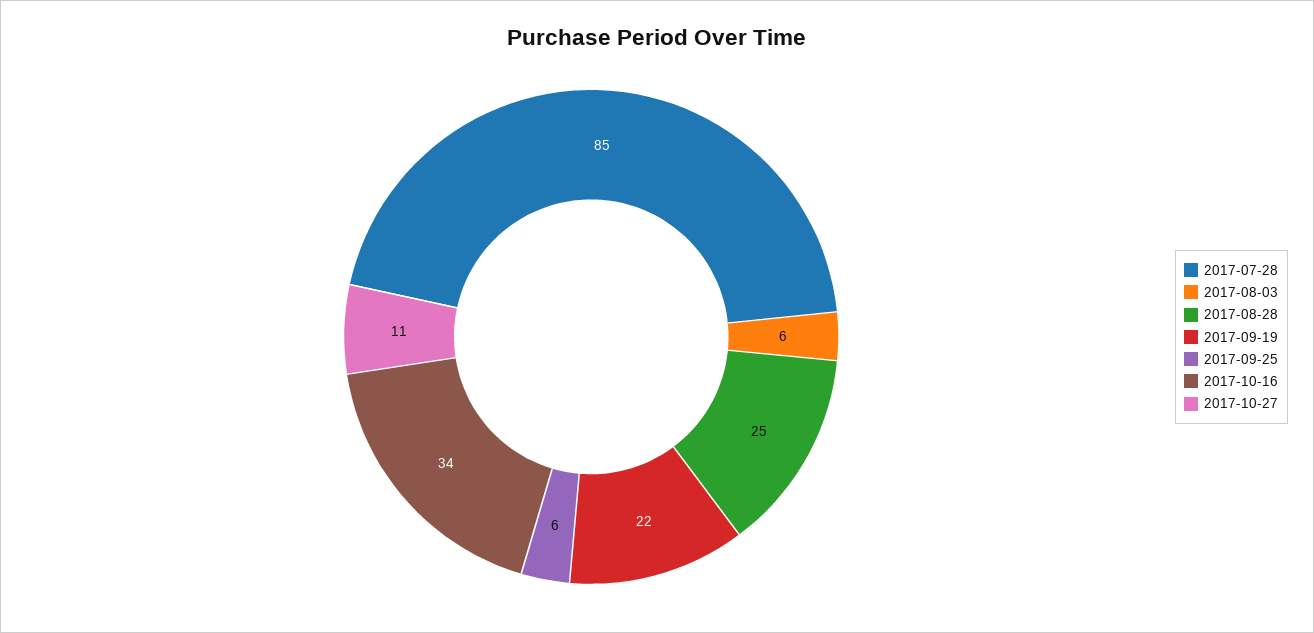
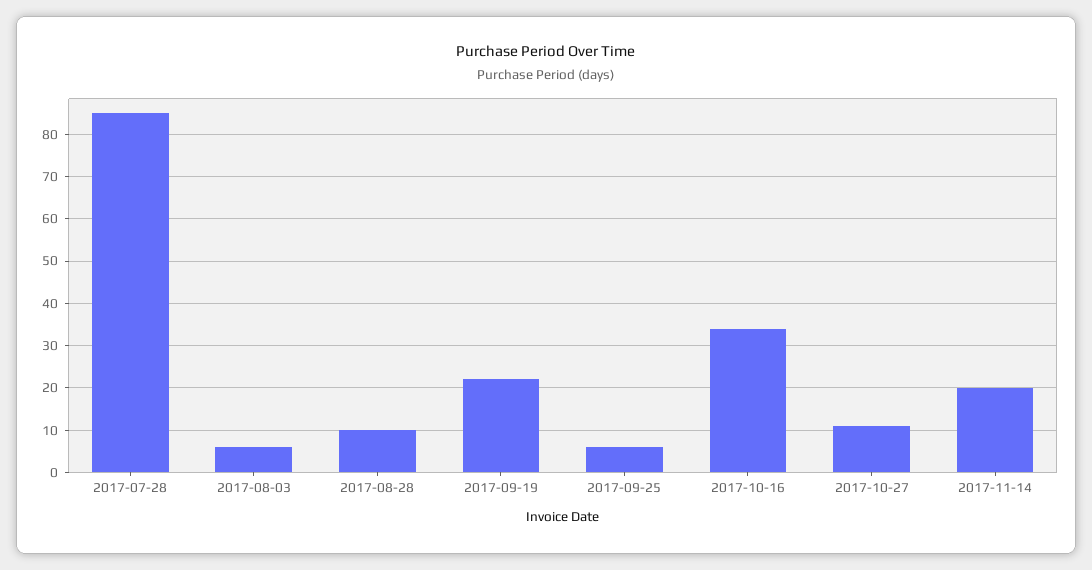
2017-08-28: 25 -> 10
2017-11-14: none -> 20

